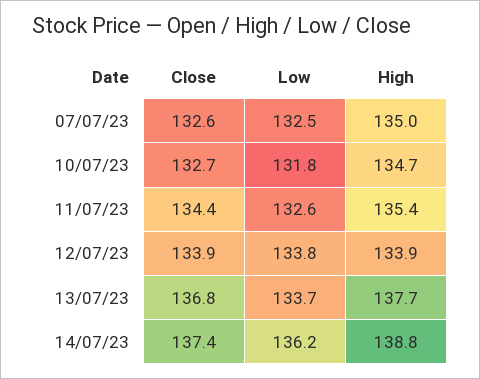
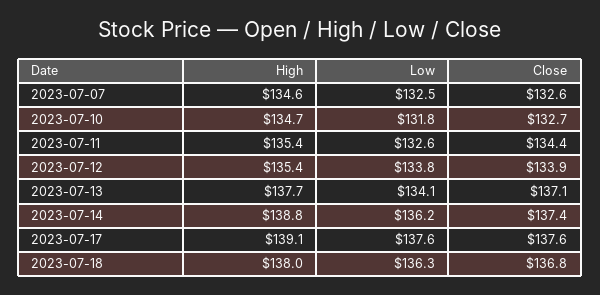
High, 07/07/23: 135 -> 134.6
High, 12/07/23: 133.9 -> 135.4
Close, 13/07/23: 136.8 -> 137.1
Low, 13/07/23: 133.7 -> 134.1
High, 2023-07-17: none -> 139.1
Low, 2023-07-17: none -> 137.6
Close, 2023-07-17: none -> 137.6
High, 2023-07-18: none -> 138
Low, 2023-07-18: none -> 136.3
Close, 2023-07-18: none -> 136.8

